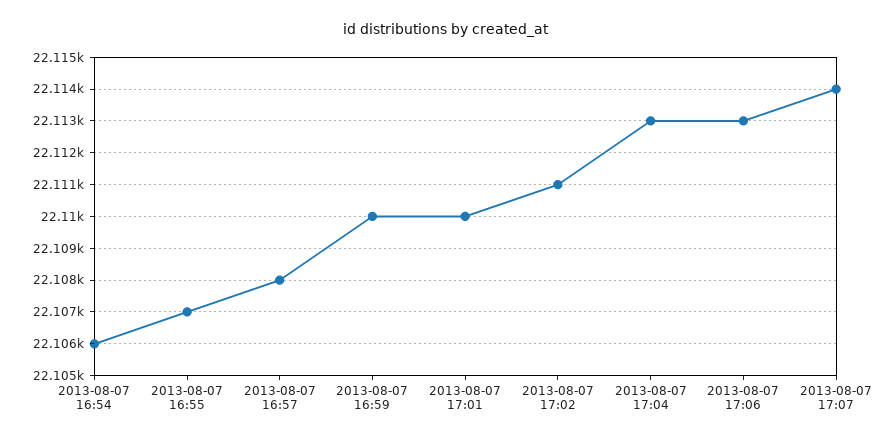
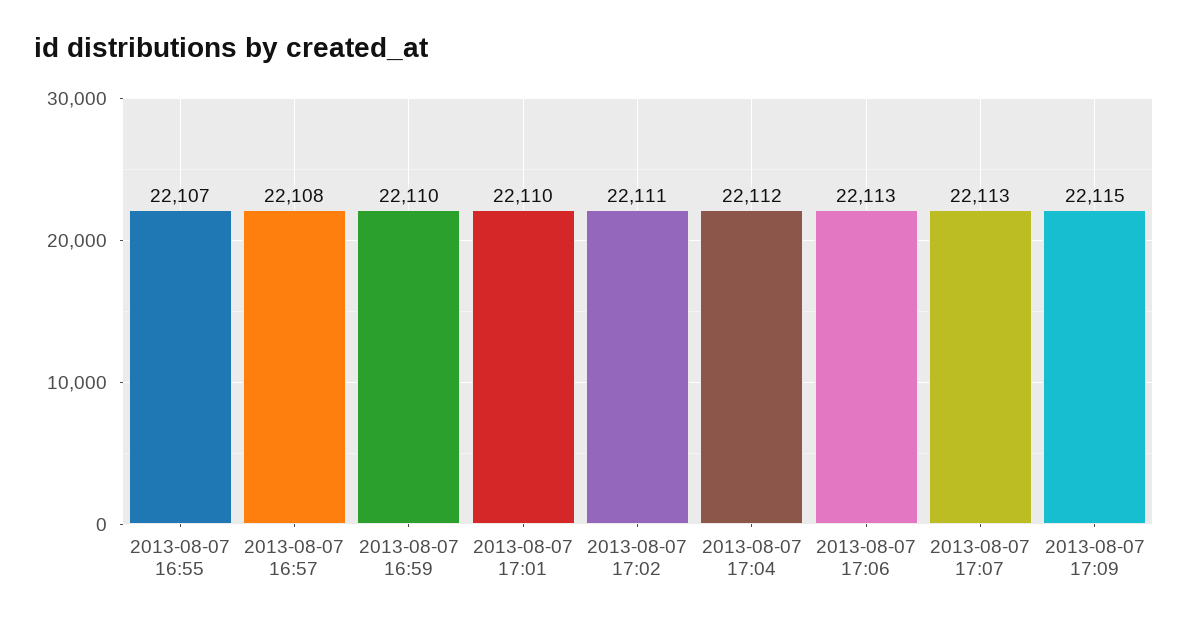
2013-08-07 16:54: 22106 -> none
2013-08-07 17:04: 22113 -> 22112
2013-08-07 17:07: 22114 -> 22113
2013-08-07 17:09: none -> 22115

